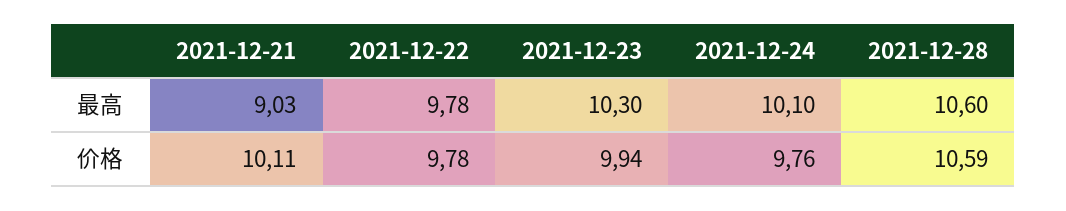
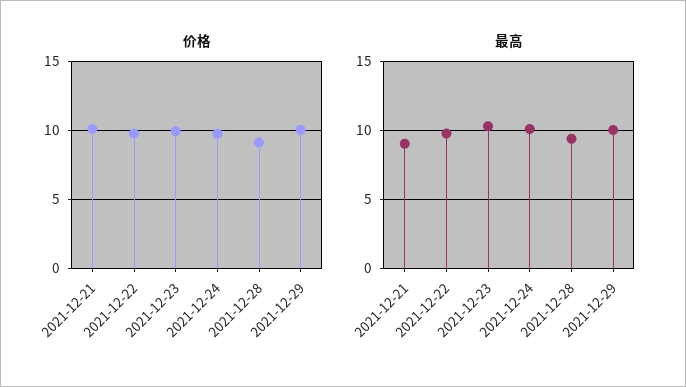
最高, 2021-12-28: 10.6 -> 9.5
价格, 2021-12-28: 10.59 -> 9
价格, 2021-12-29: none -> 10
最高, 2021-12-29: none -> 10

